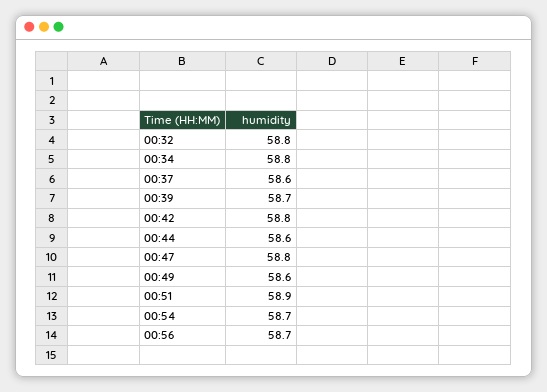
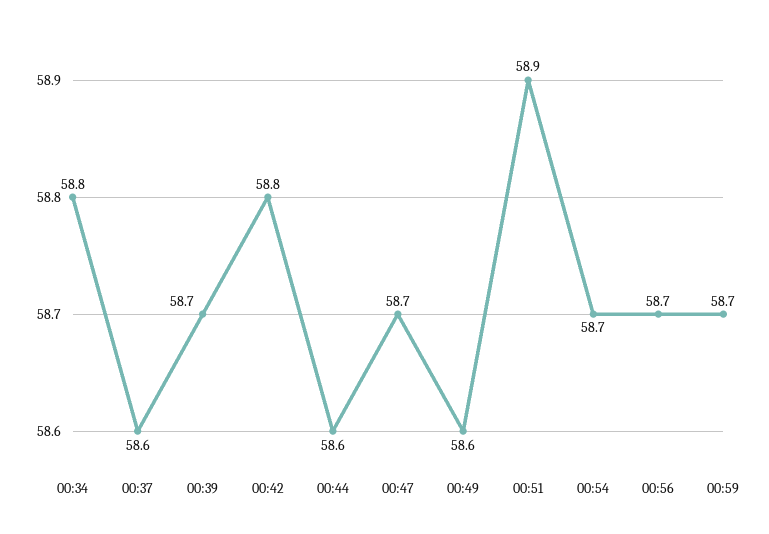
00:32: 58.8 -> none
00:47: 58.8 -> 58.7
00:59: none -> 58.7

